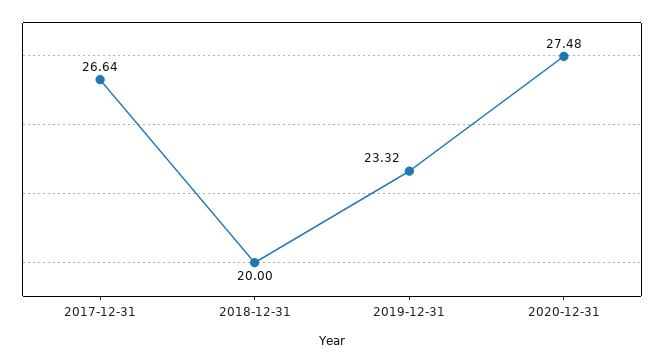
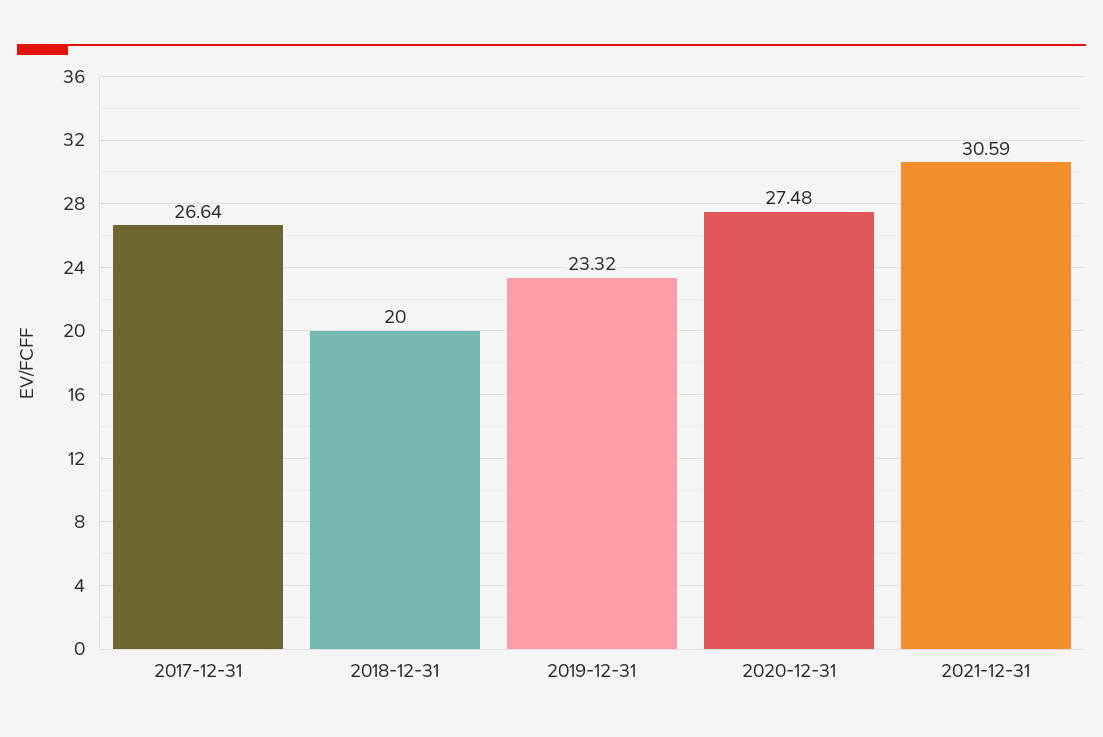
2021-12-31: none -> 30.59

